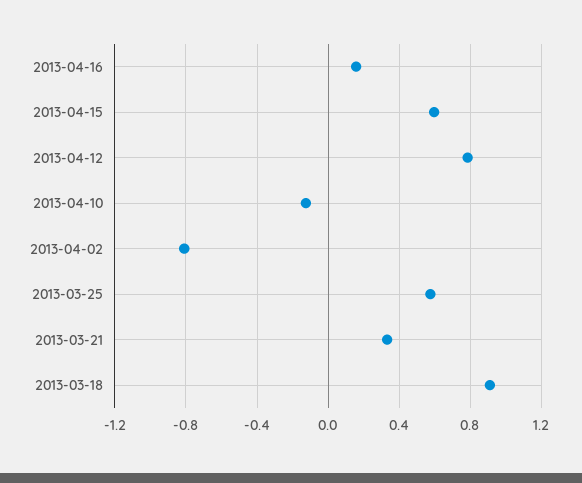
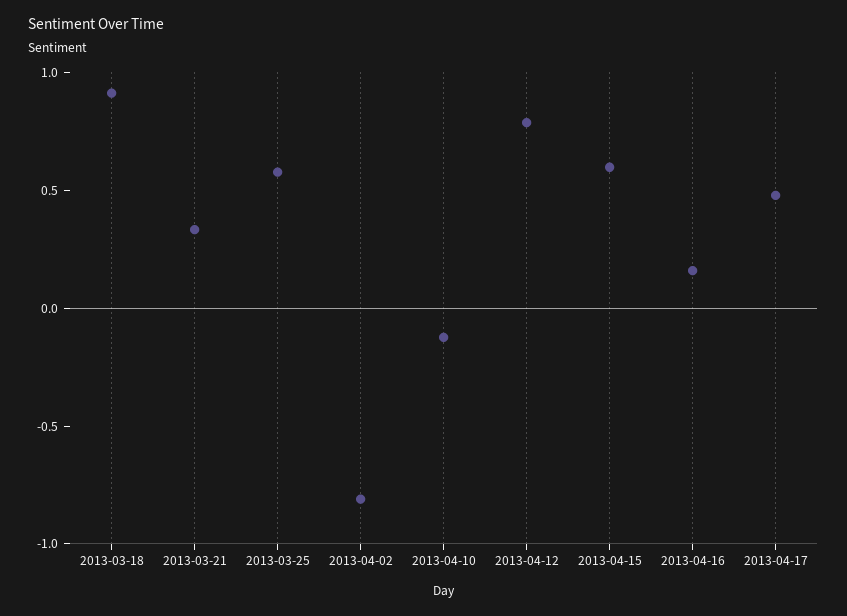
2013-04-17: none -> 0.5

